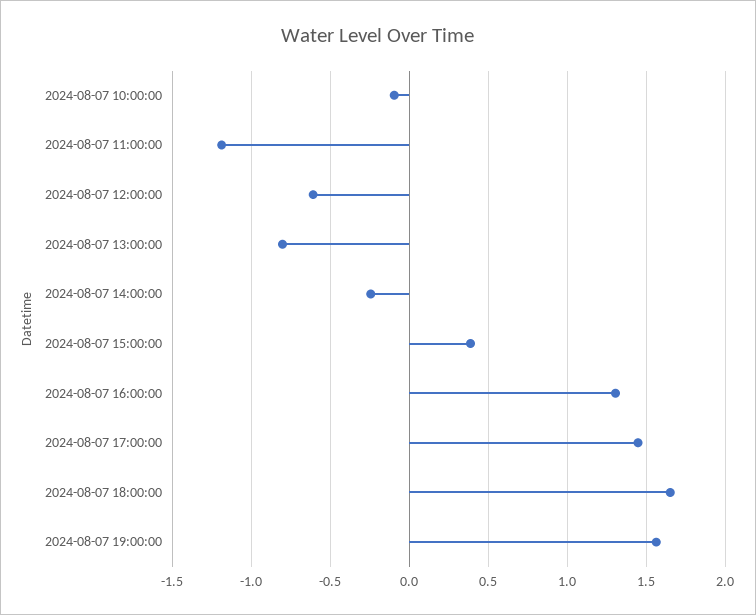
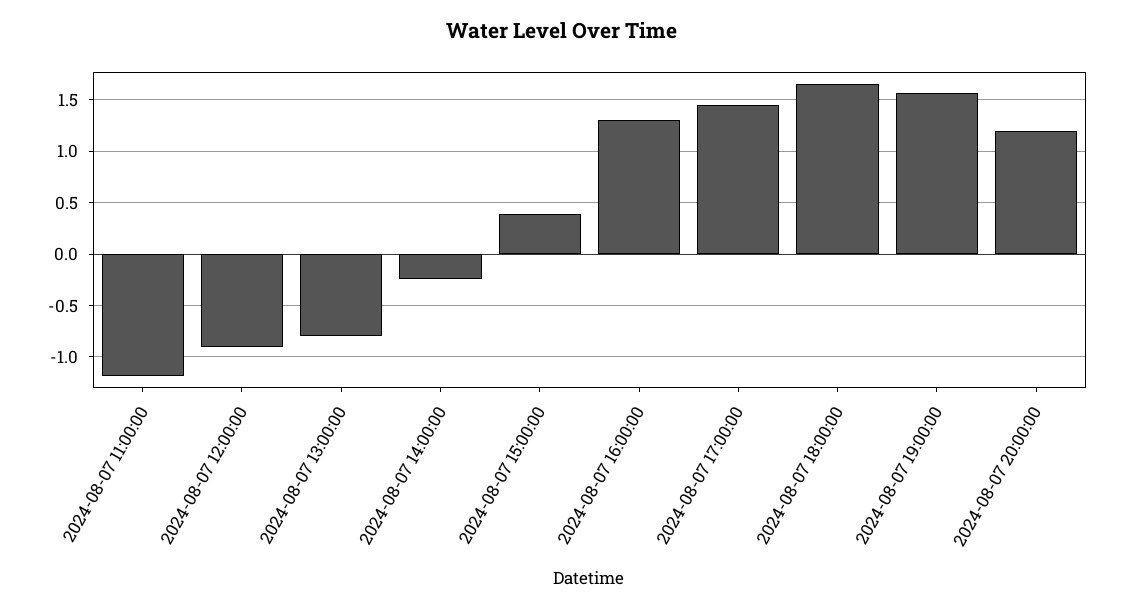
2024-08-07 10:00:00: -0.1 -> none
2024-08-07 12:00:00: -0.6 -> -0.9
2024-08-07 20:00:00: none -> 1.2

